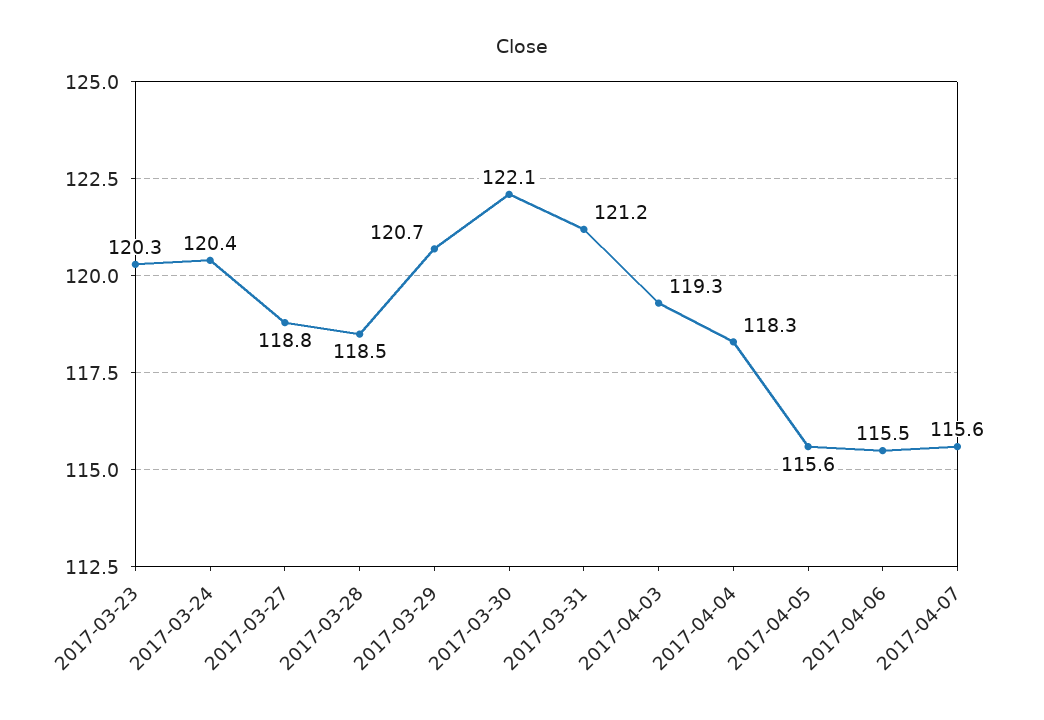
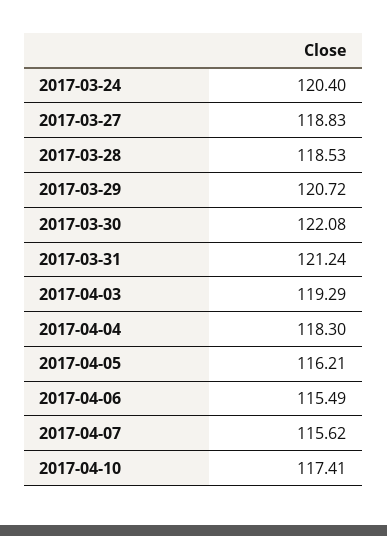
2017-03-23: 120.3 -> none
2017-04-05: 115.6 -> 116.21
2017-04-10: none -> 117.41

